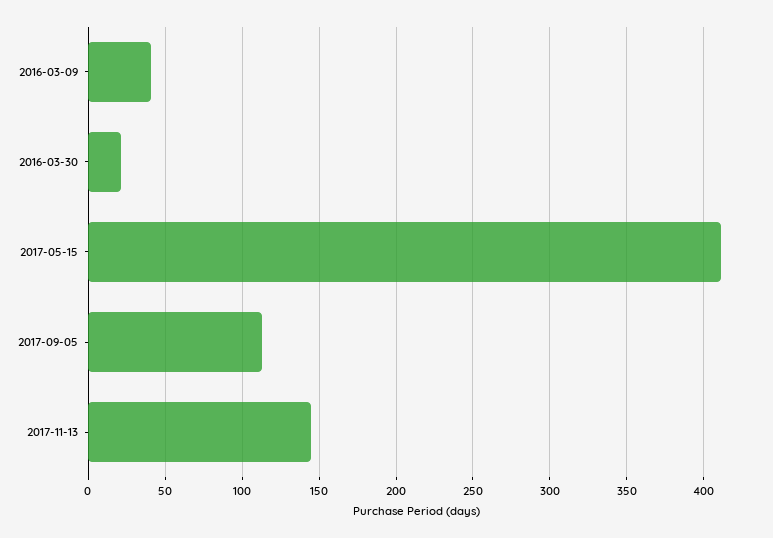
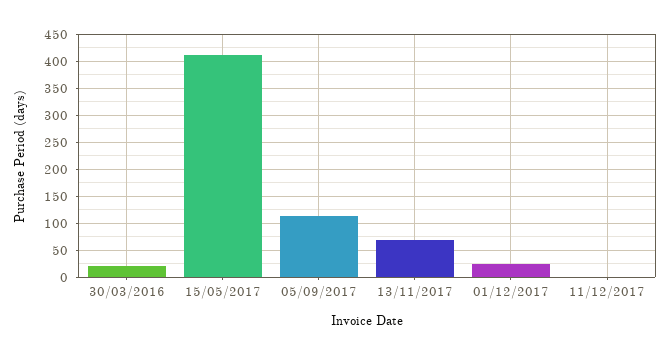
2016-03-09: 40 -> none
2017-11-13: 145 -> 75
01/12/2017: none -> 25
11/12/2017: none -> 0

